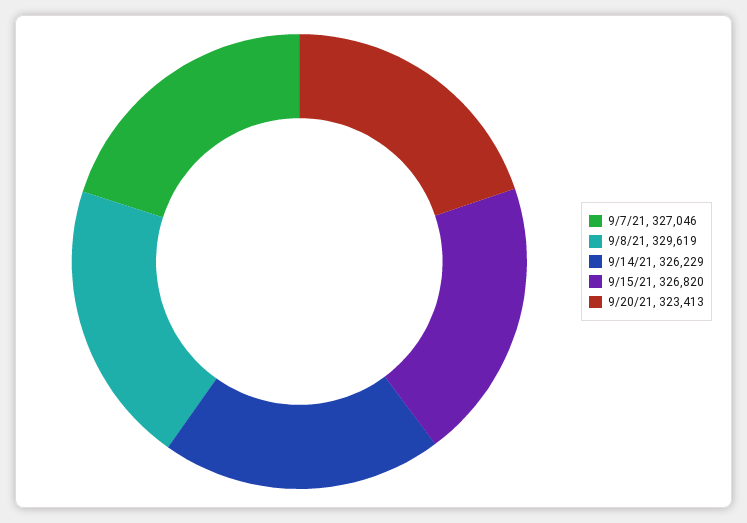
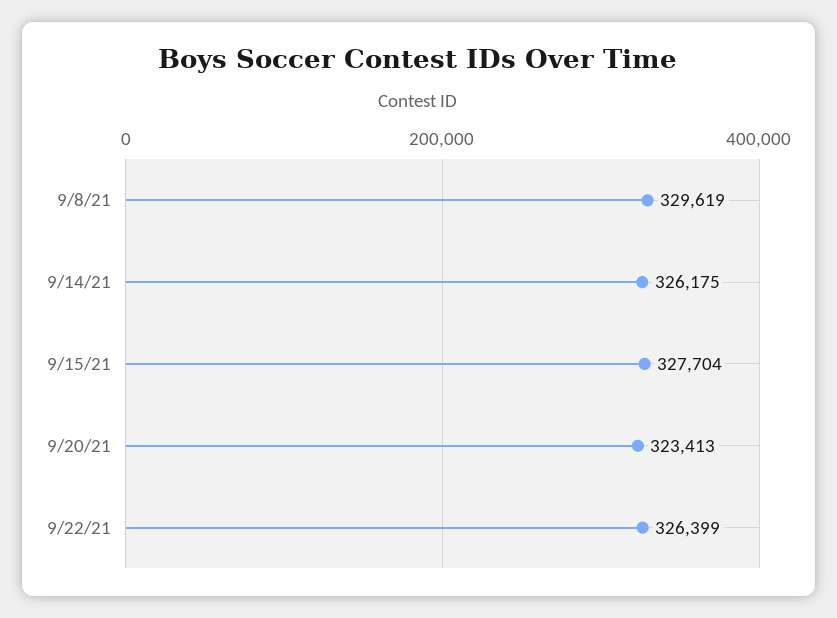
9/7/21: 327046 -> none
9/14/21: 326229 -> 326175
9/15/21: 326820 -> 327704
9/22/21: none -> 326399

